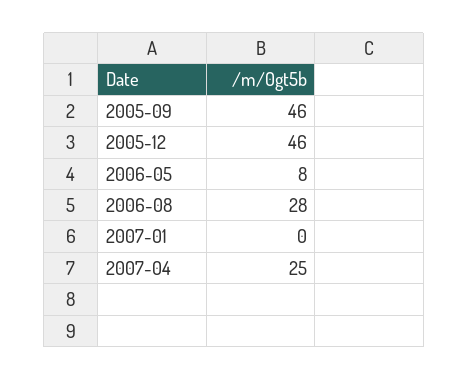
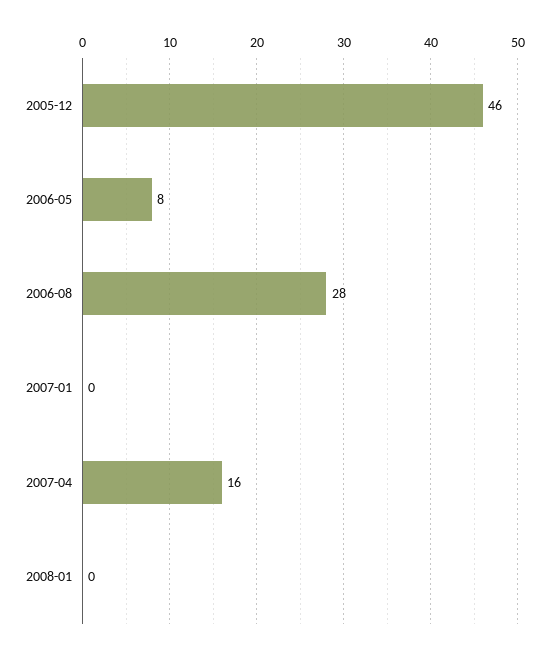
2005-09: 46 -> none
2007-04: 25 -> 16
2008-01: none -> 0

